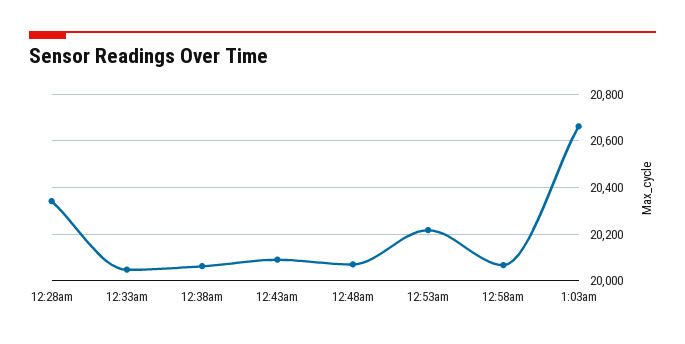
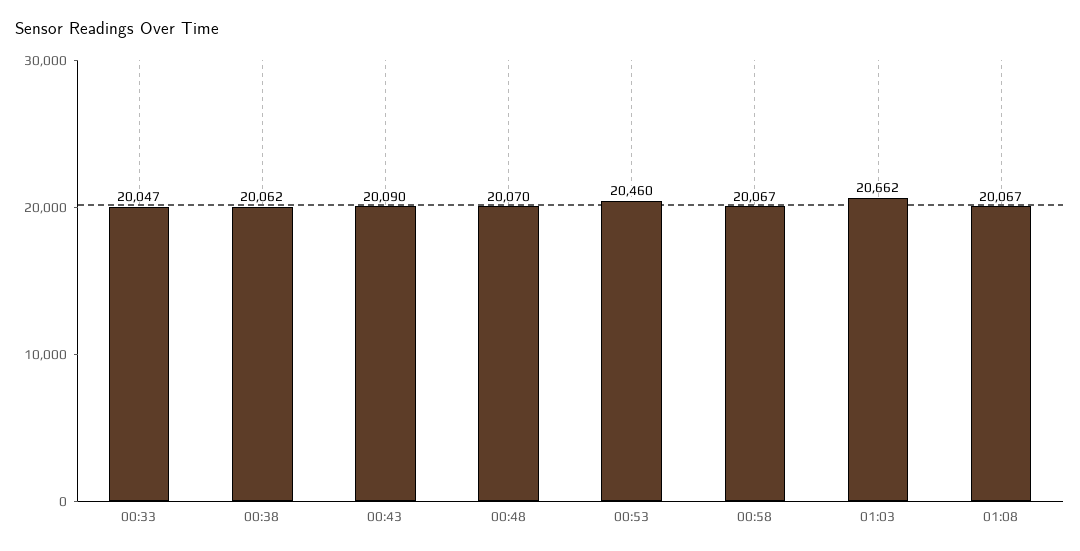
12:28am: 20350 -> none
12:53am: 20200 -> 20460
01:08: none -> 20067

